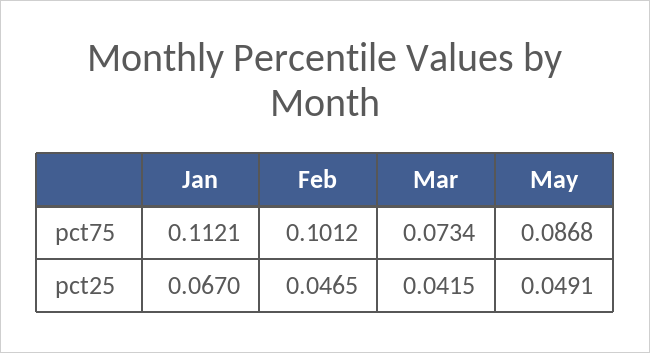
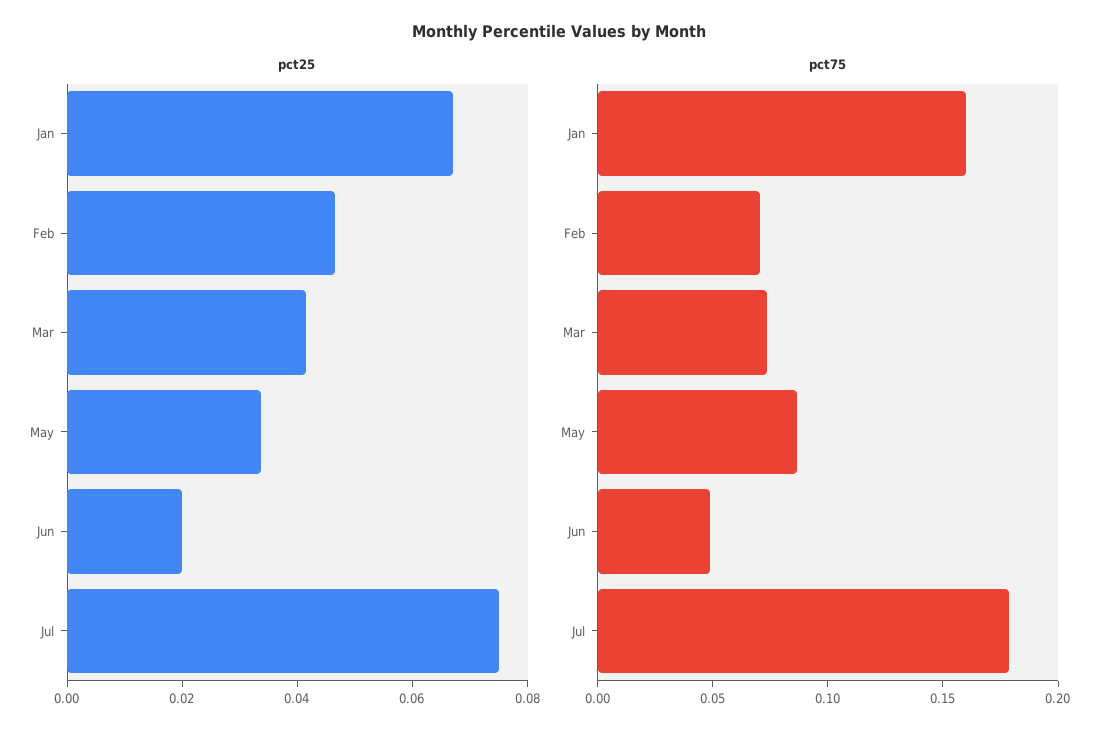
pct75, Jan: 0.1121 -> 0.16
pct75, Feb: 0.1012 -> 0.07
pct25, May: 0.0491 -> 0.035
pct25, Jun: none -> 0.02
pct25, Jul: none -> 0.075
pct75, Jun: none -> 0.05
pct75, Jul: none -> 0.18

